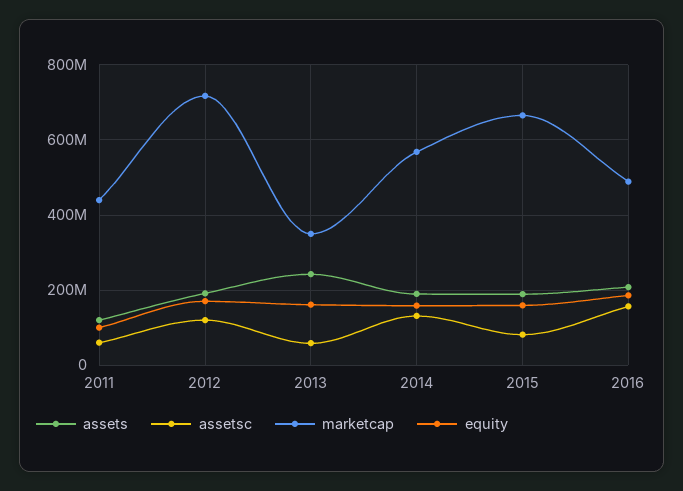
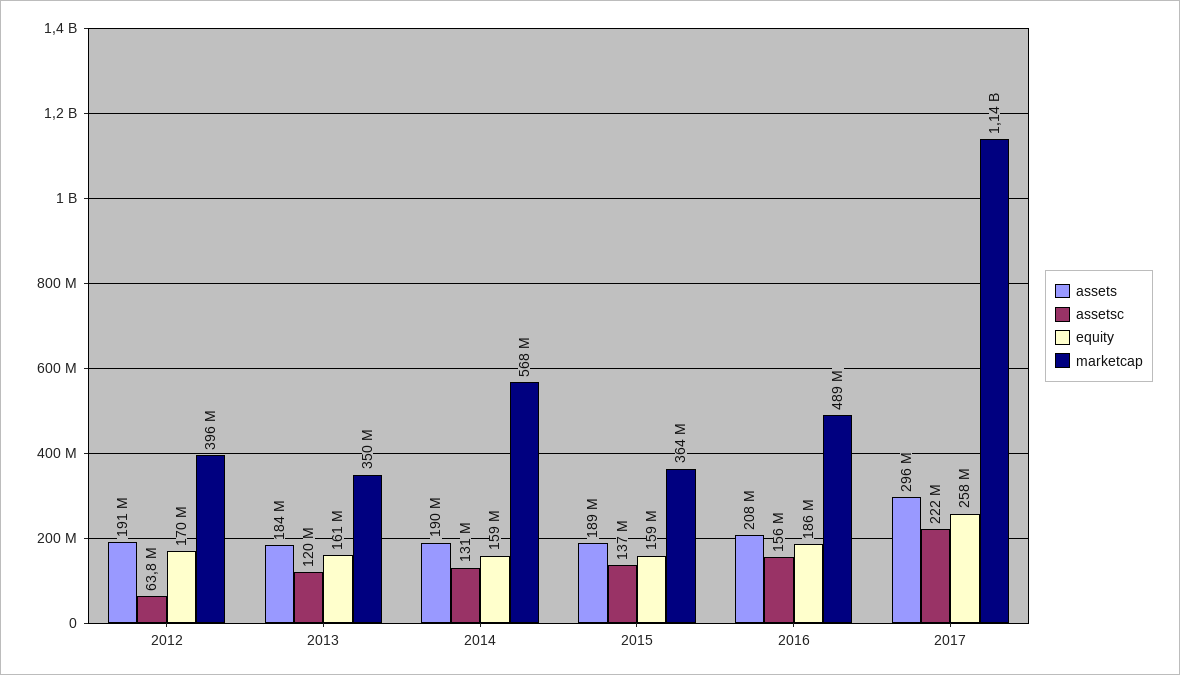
assets, 2011: 120000000 -> none
assetsc, 2011: 60000000 -> none
marketcap, 2011: 440000000 -> none
equity, 2011: 100000000 -> none
assetsc, 2012: 120000000 -> 63800000
marketcap, 2012: 720000000 -> 396000000
assets, 2013: 240000000 -> 184000000
assetsc, 2013: 60000000 -> 120000000
assetsc, 2015: 80000000 -> 137000000
marketcap, 2015: 660000000 -> 364000000
assets, 2017: none -> 296000000
assetsc, 2017: none -> 222000000
equity, 2017: none -> 258000000
marketcap, 2017: none -> 1140000000

